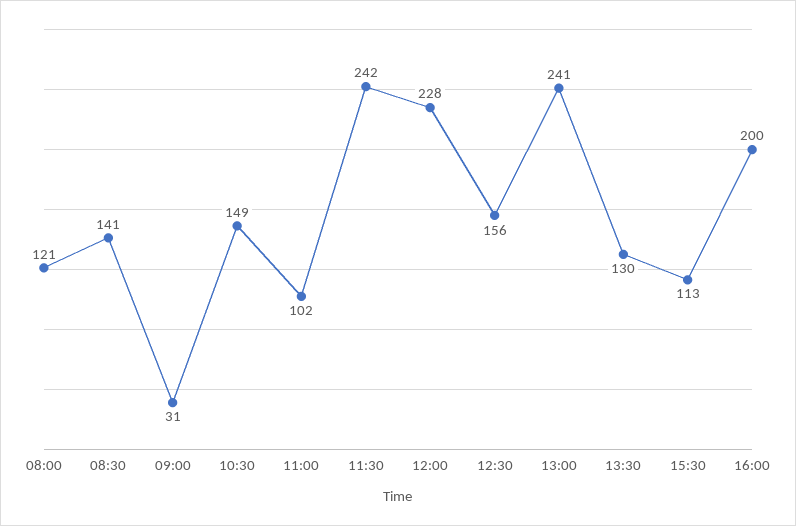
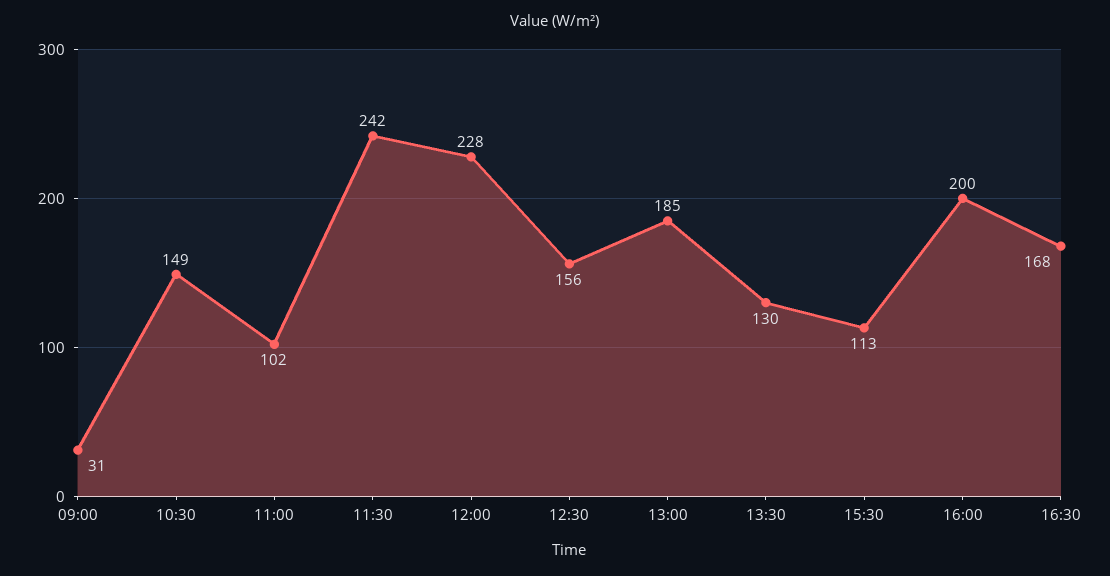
08:00: 121 -> none
08:30: 141 -> none
13:00: 241 -> 185
16:30: none -> 168

